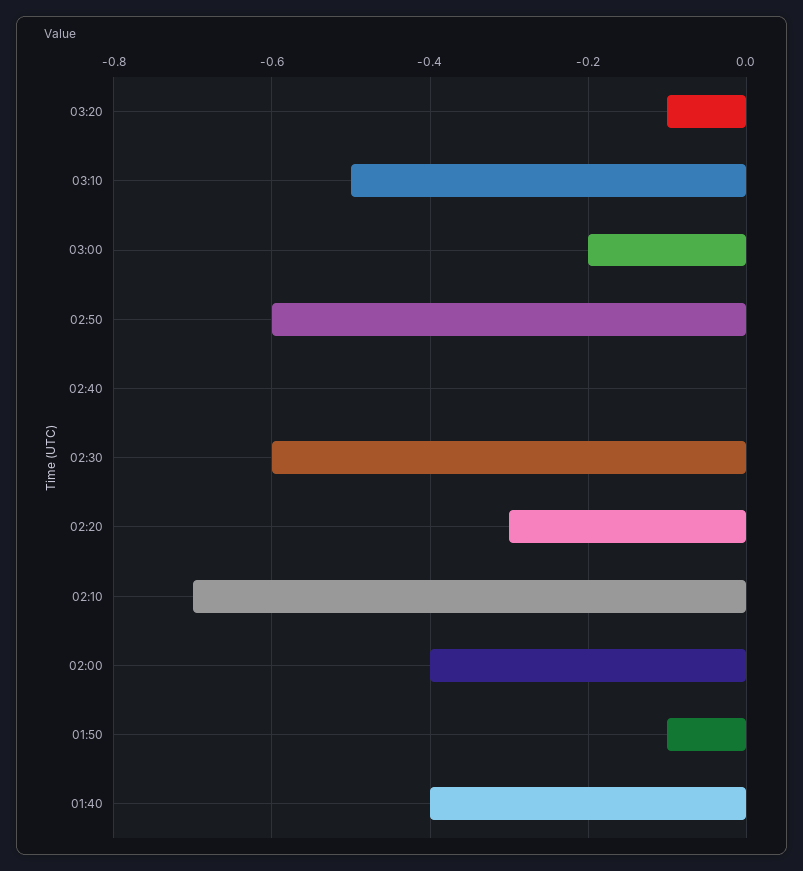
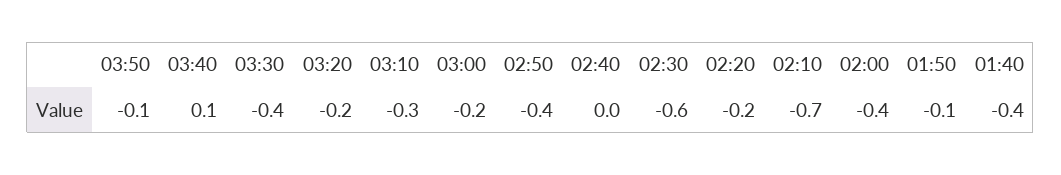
03:20: -0.1 -> -0.2
03:10: -0.5 -> -0.3
02:50: -0.6 -> -0.4
02:20: -0.3 -> -0.2
03:50: none -> -0.1
03:40: none -> 0.1
03:30: none -> -0.4

